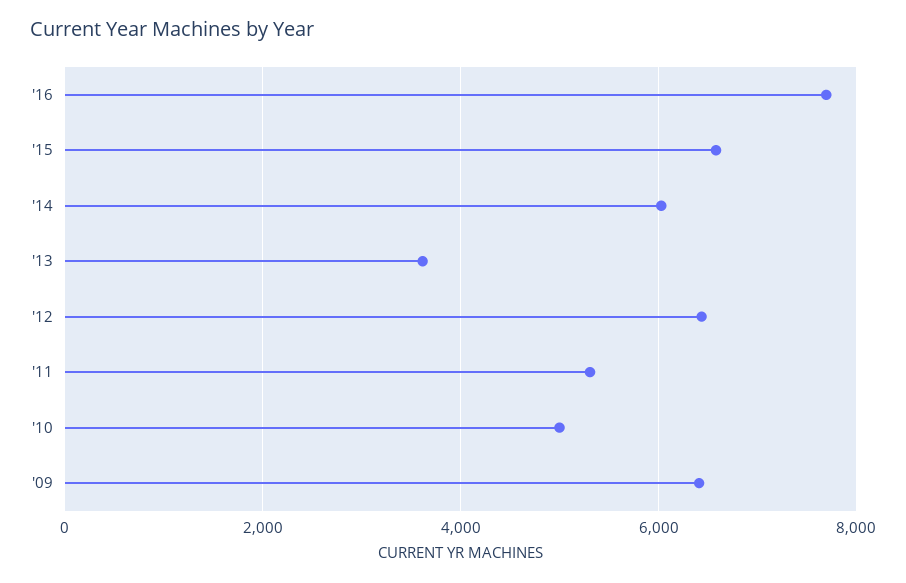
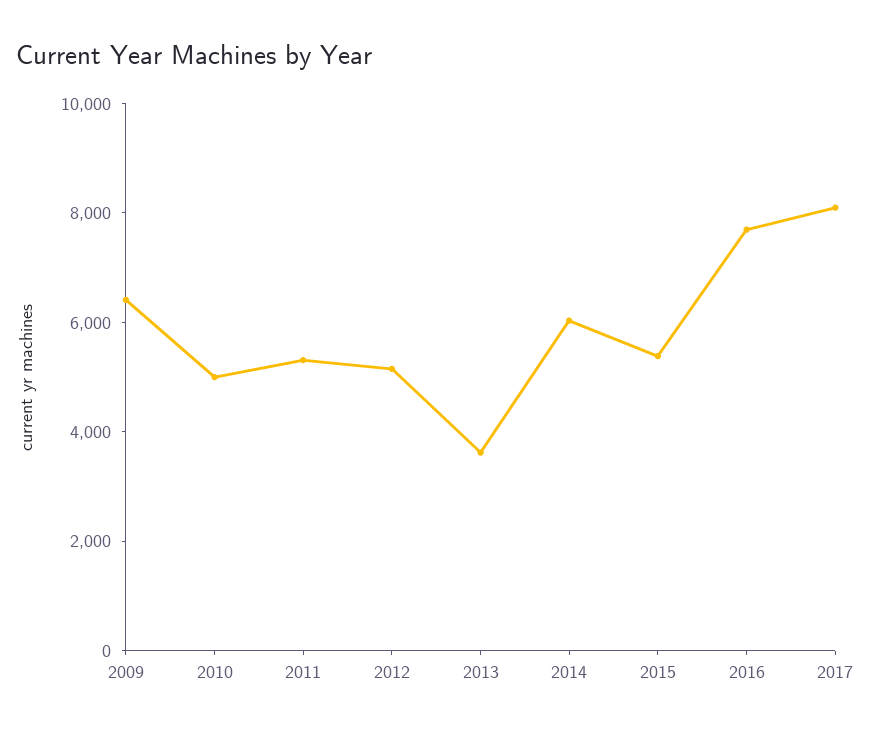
'15: 6600 -> 5500
'12: 6400 -> 5000
2017: none -> 8000

